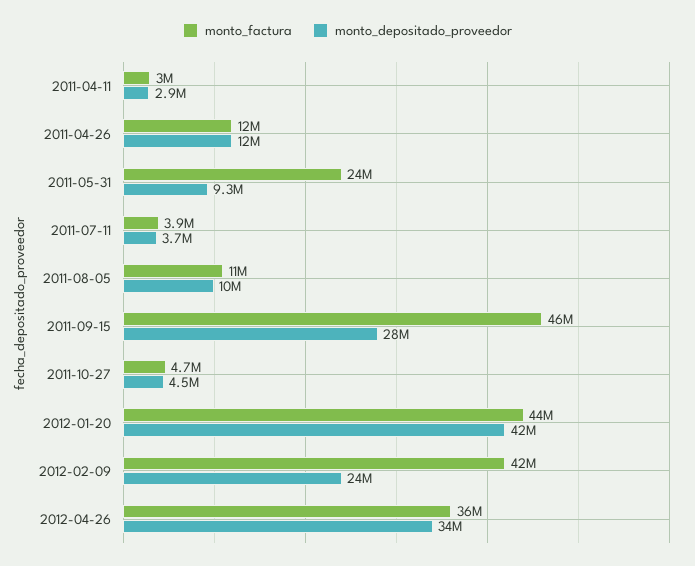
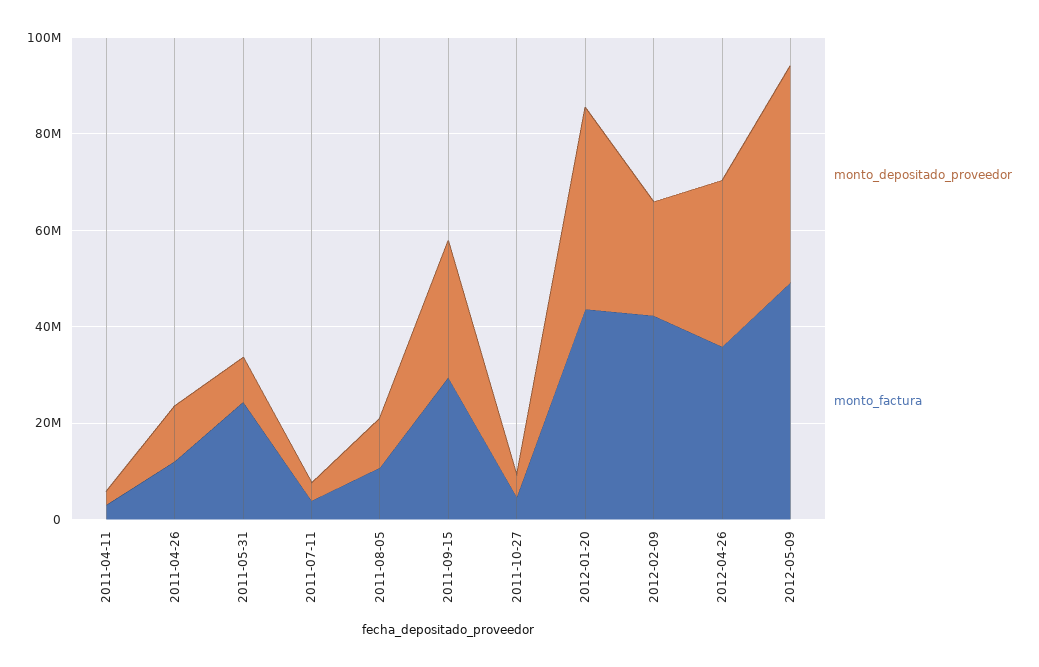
monto_factura, 2011-09-15: 46000000 -> 30000000
monto_depositado_proveedor, 2012-05-09: none -> 45000000
monto_factura, 2012-05-09: none -> 50000000

